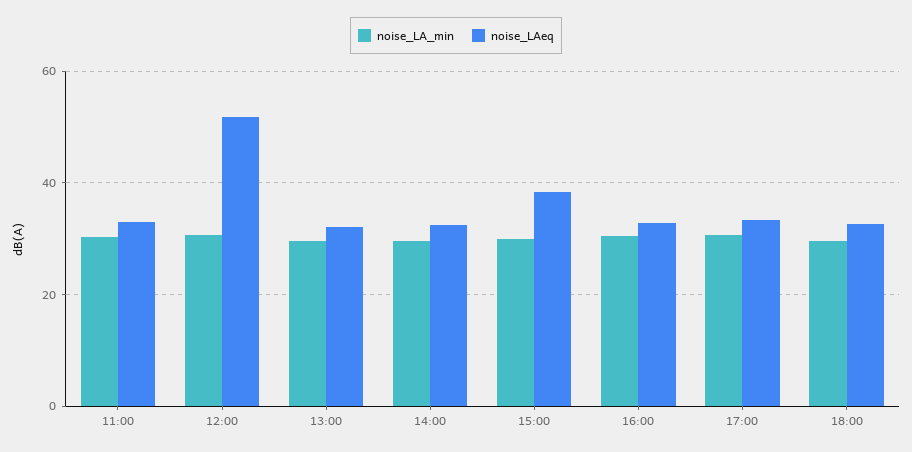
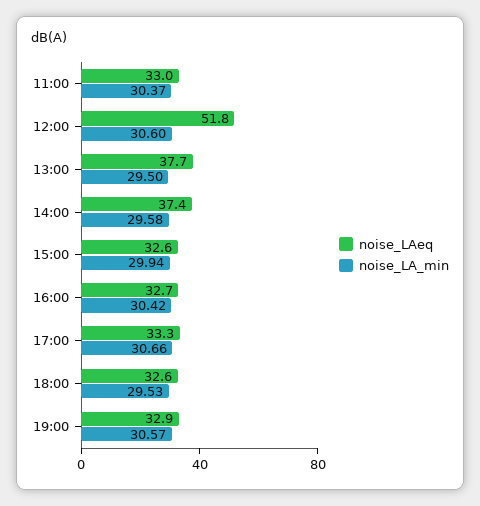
noise_LAeq, 13:00: 32 -> 37.7
noise_LAeq, 14:00: 32 -> 37.4
noise_LAeq, 15:00: 38 -> 32.6
noise_LAeq, 19:00: none -> 32.9
noise_LA_min, 19:00: none -> 30.57

